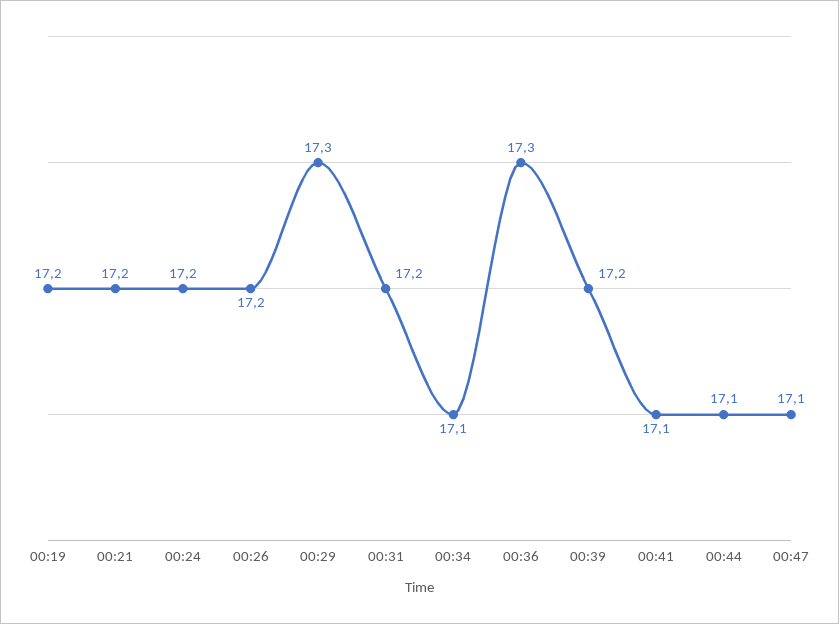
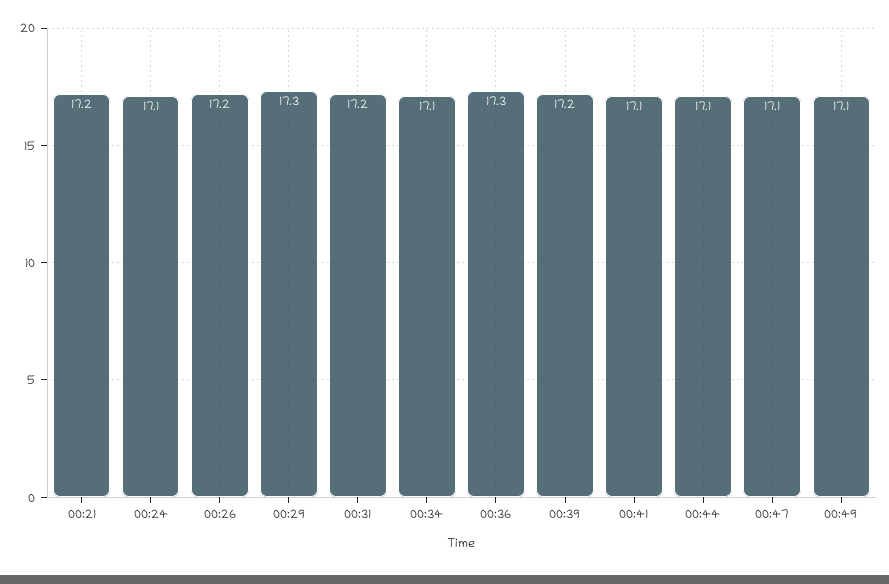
00:19: 17.2 -> none
00:24: 17.2 -> 17.1
00:49: none -> 17.1

